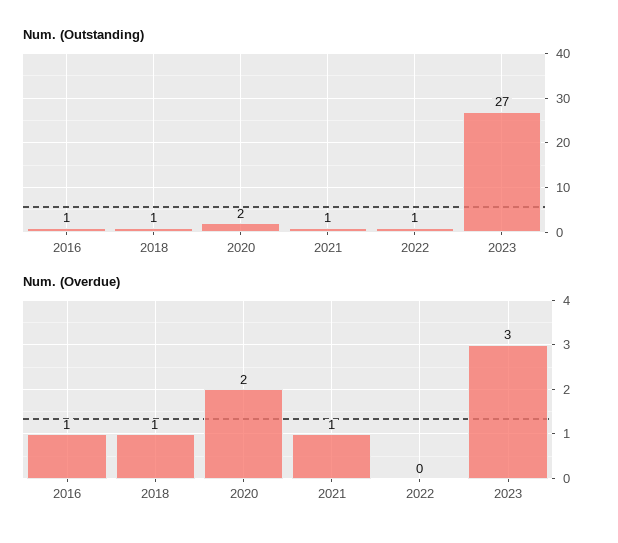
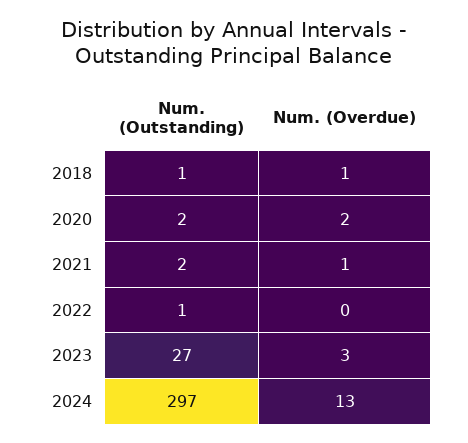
Num. (Outstanding), 2016: 1 -> none
Num. (Outstanding), 2021: 1 -> 2
Num. (Overdue), 2016: 1 -> none
Num. (Outstanding), 2024: none -> 297
Num. (Overdue), 2024: none -> 13

